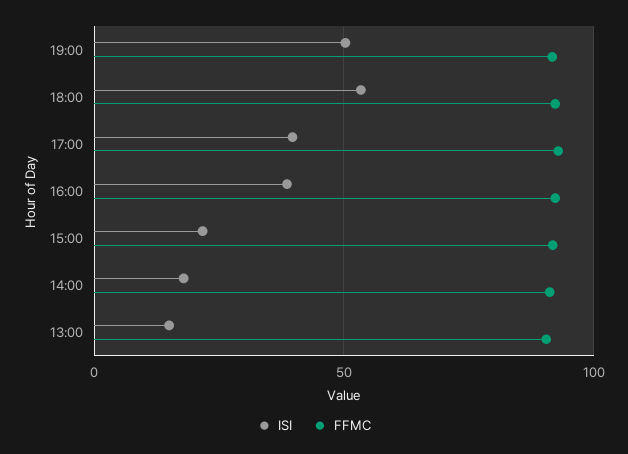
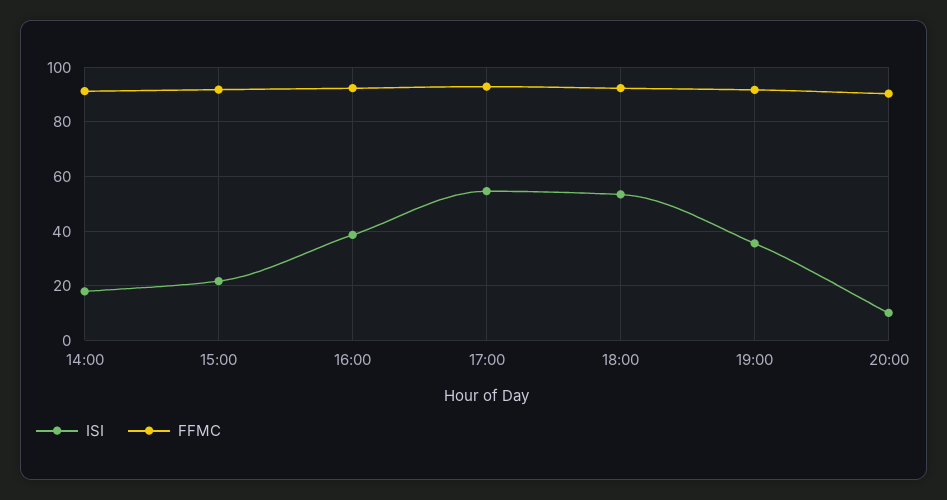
ISI, 19:00: 50 -> 35
ISI, 17:00: 40 -> 55
ISI, 13:00: 15 -> none
FFMC, 13:00: 90 -> none
ISI, 20:00: none -> 10
FFMC, 20:00: none -> 90

